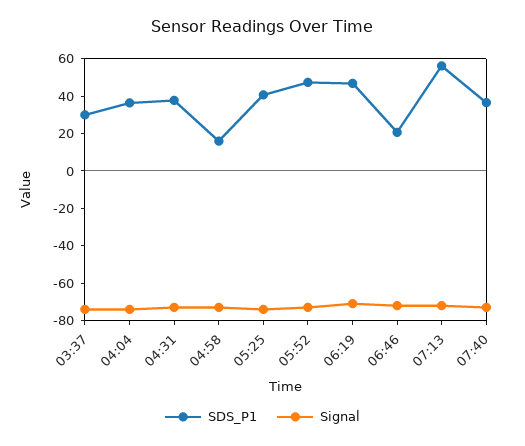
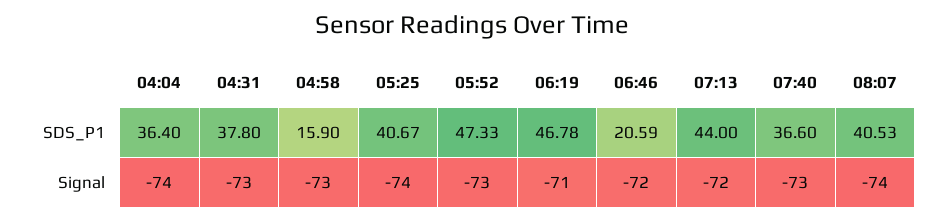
SDS_P1, 03:37: 30 -> none
Signal, 03:37: -75 -> none
SDS_P1, 07:13: 55 -> 44
SDS_P1, 08:07: none -> 40.53
Signal, 08:07: none -> -74

